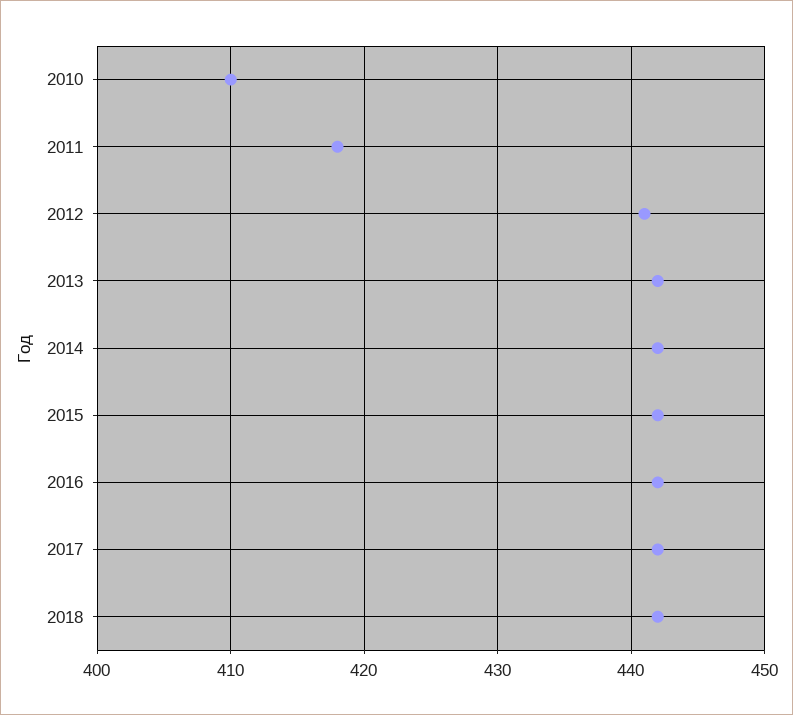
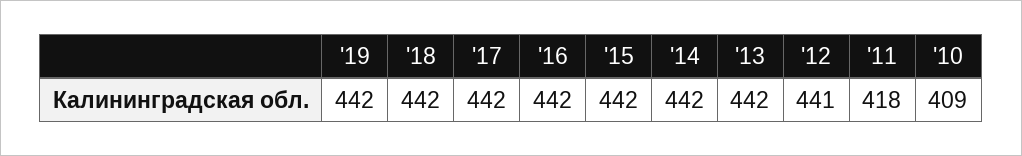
2010: 410 -> 409
'19: none -> 442

